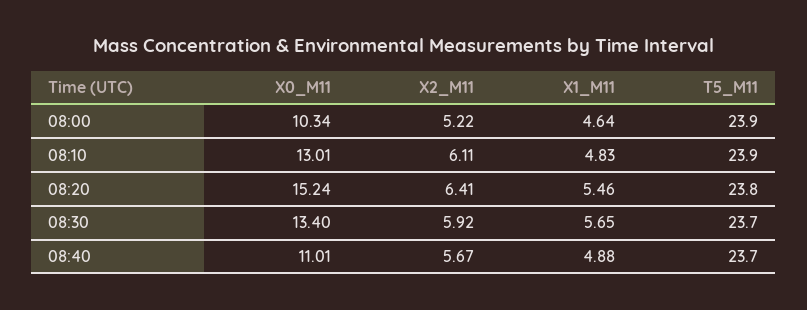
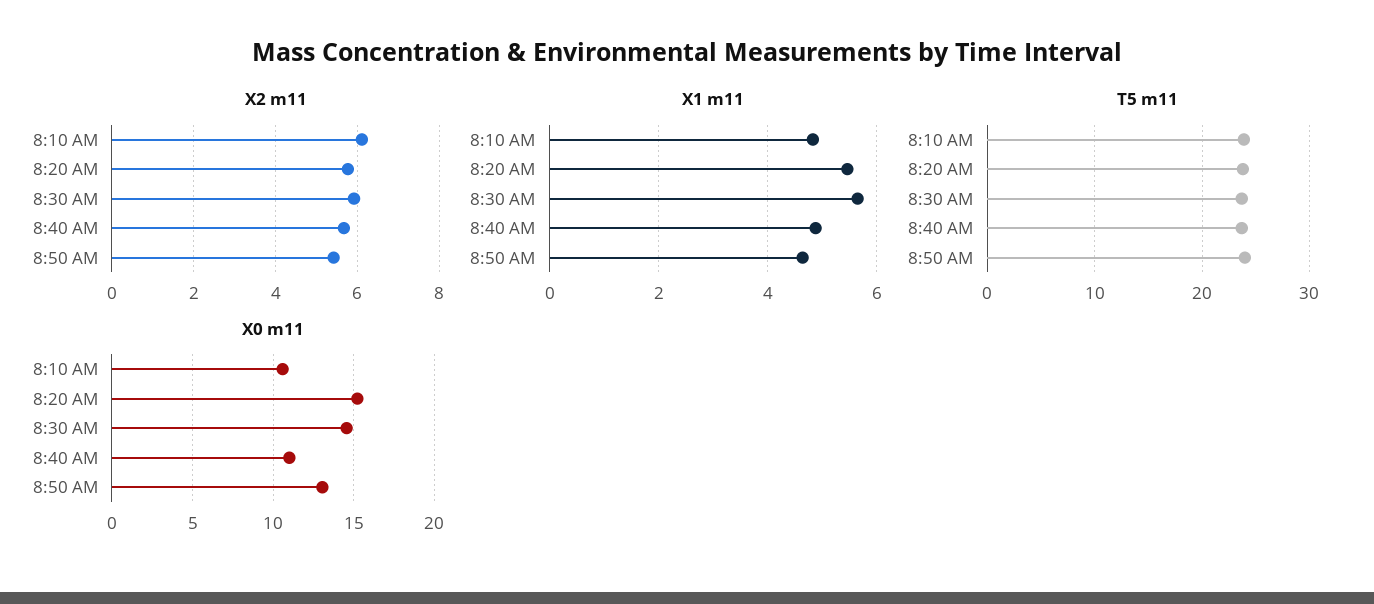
X0_M11, 08:00: 10.34 -> none
X2_M11, 08:00: 5.22 -> none
X1_M11, 08:00: 4.64 -> none
T5_M11, 08:00: 23.9 -> none
X0_M11, 08:10: 13.01 -> 10.5
X2_M11, 08:20: 6.41 -> 5.8
X0_M11, 08:30: 13.4 -> 14.5
X2_M11, 8:50 AM: none -> 5.4
X1_M11, 8:50 AM: none -> 4.6
T5_M11, 8:50 AM: none -> 24
X0_M11, 8:50 AM: none -> 13

